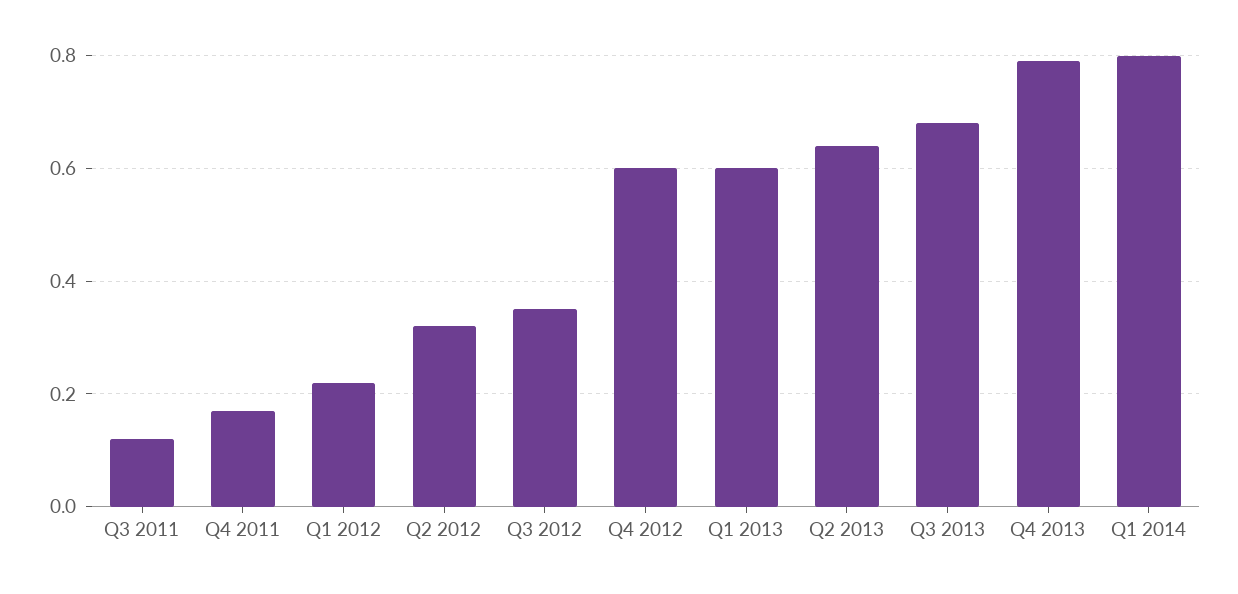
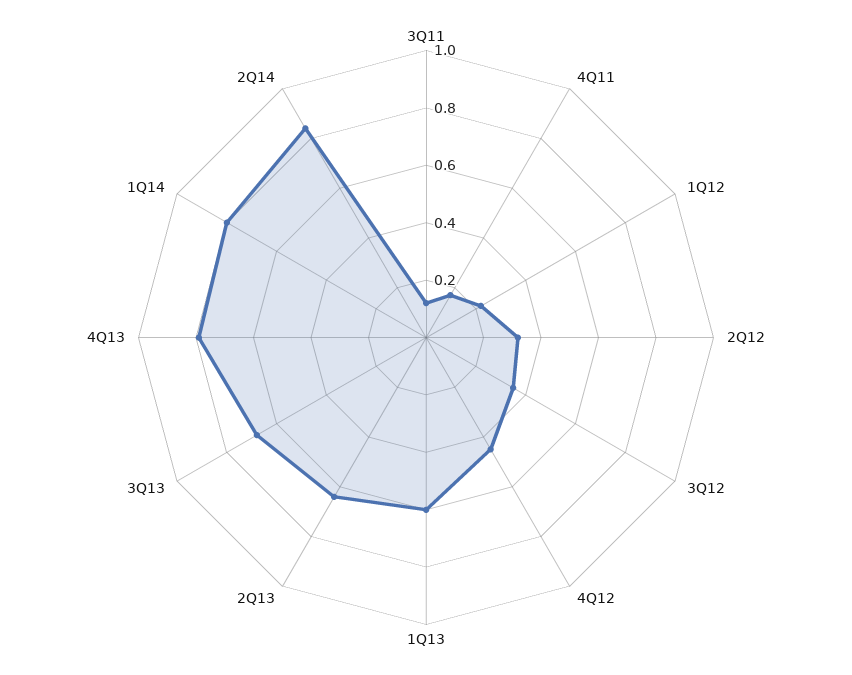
Q4 2012: 0.6 -> 0.45
2Q14: none -> 0.85

